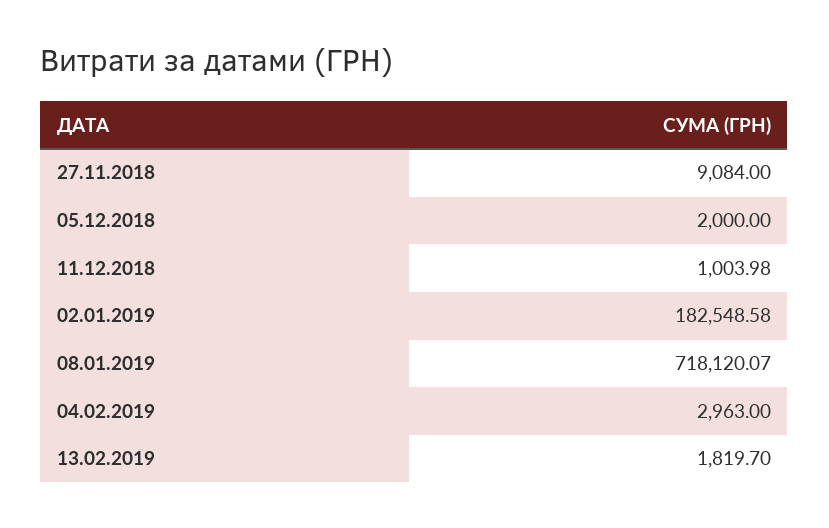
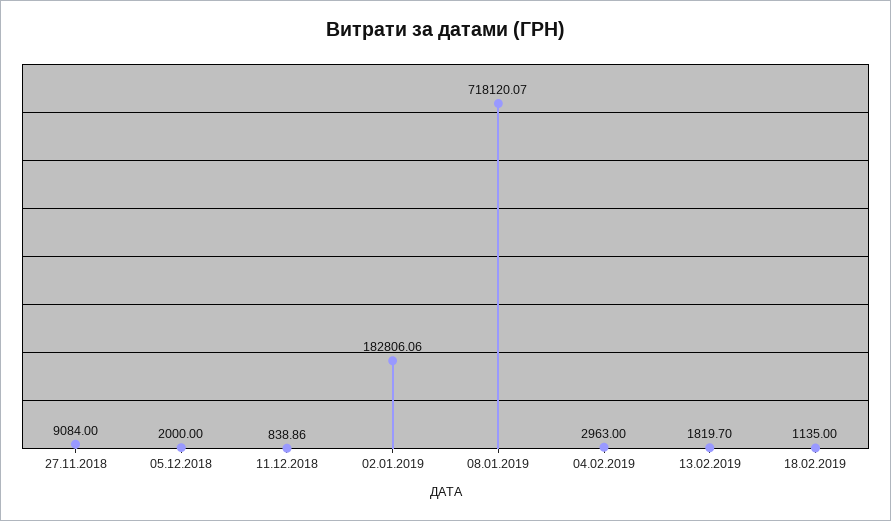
11.12.2018: 1003.98 -> 838.86
02.01.2019: 182548.58 -> 182806.06
18.02.2019: none -> 1135

